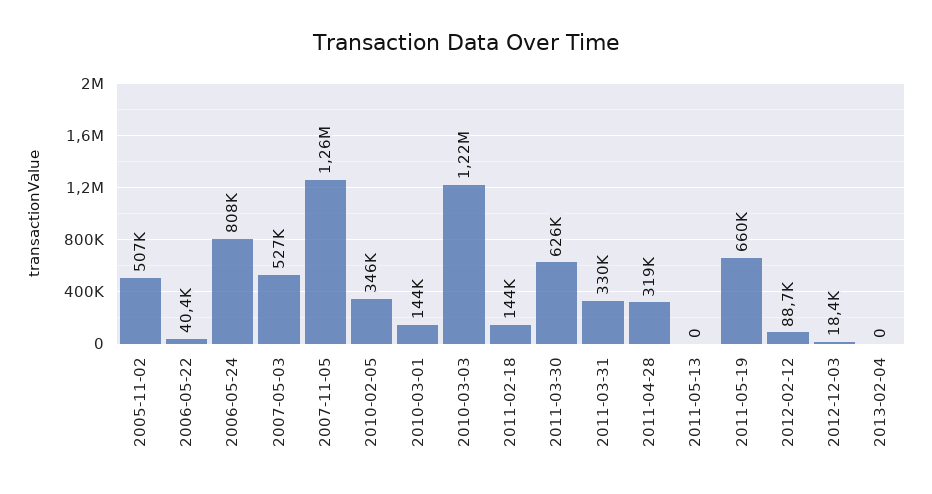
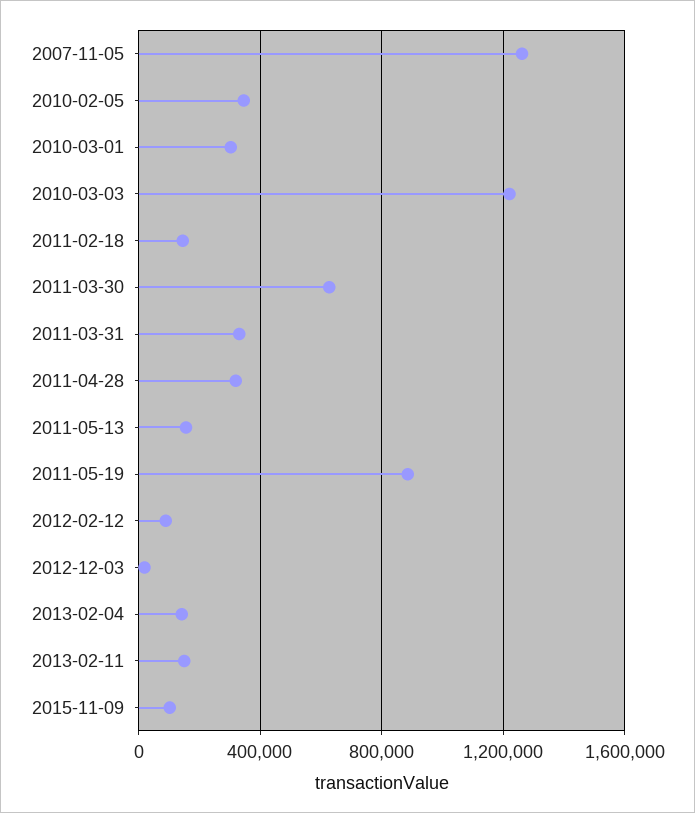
2005-11-02: 507000 -> none
2006-05-22: 40400 -> none
2006-05-24: 808000 -> none
2007-05-03: 527000 -> none
2010-03-01: 144000 -> 300000
2011-05-13: 0 -> 150000
2011-05-19: 660000 -> 900000
2013-02-04: 0 -> 150000
2013-02-11: none -> 150000
2015-11-09: none -> 100000

